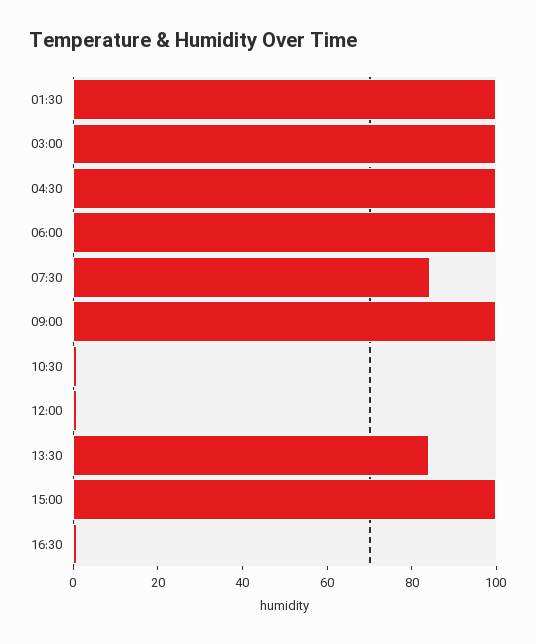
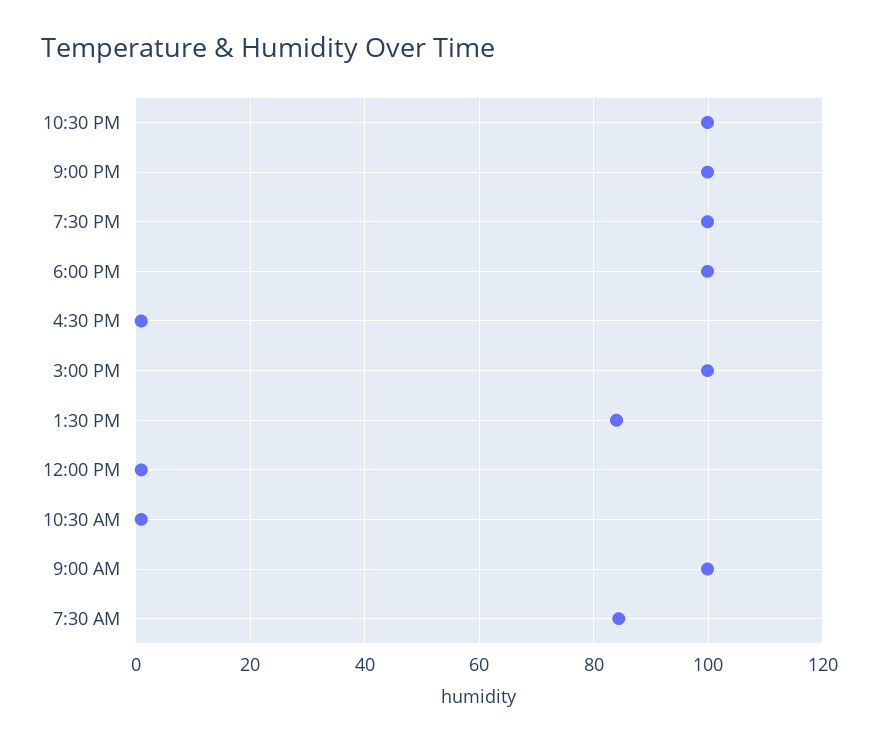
01:30: 100 -> none
03:00: 100 -> none
04:30: 100 -> none
06:00: 100 -> none
10:30 PM: none -> 100
9:00 PM: none -> 100
7:30 PM: none -> 100
6:00 PM: none -> 100

